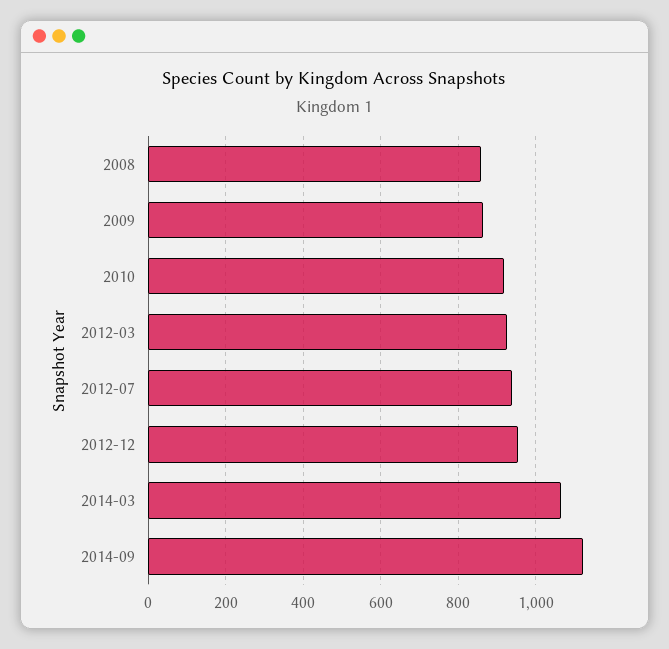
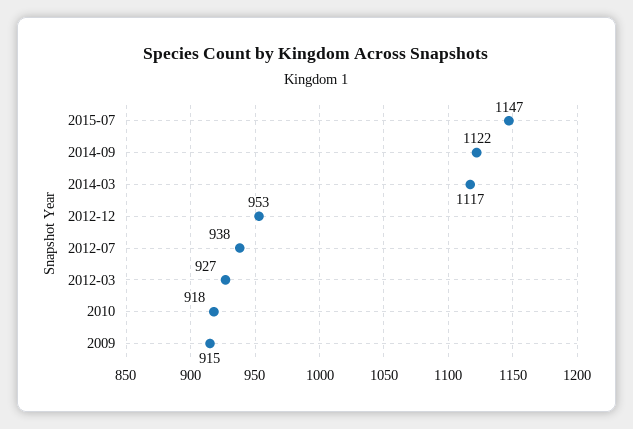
2008: 860 -> none
2009: 860 -> 915
2014-03: 1060 -> 1117
2015-07: none -> 1147

